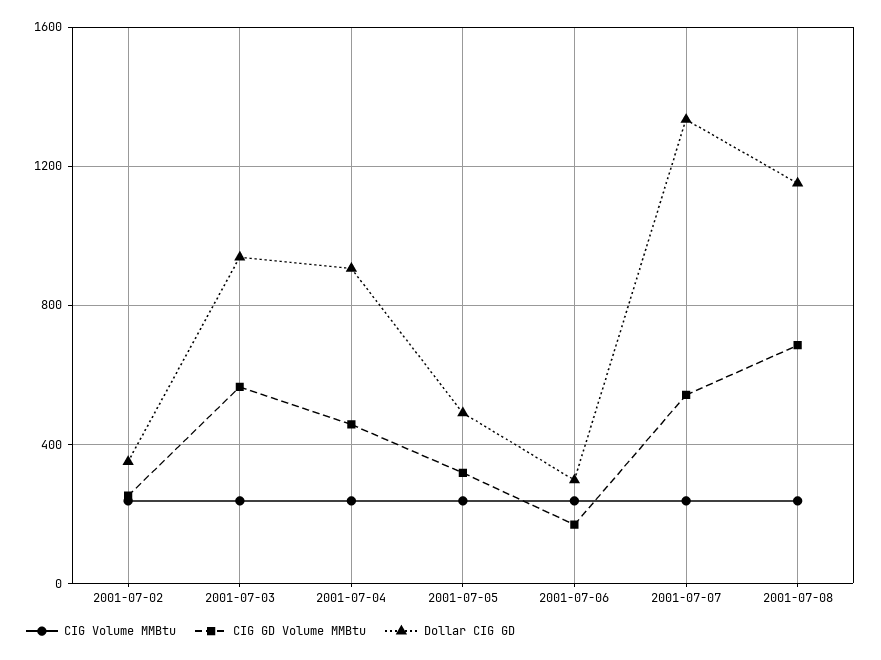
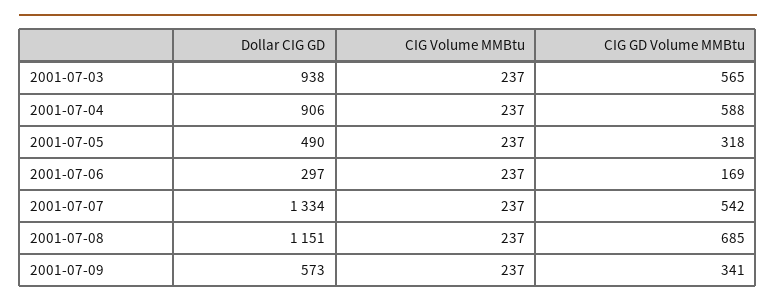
CIG Volume MMBtu, 2001-07-02: 250 -> none
CIG GD Volume MMBtu, 2001-07-02: 250 -> none
Dollar CIG GD, 2001-07-02: 350 -> none
CIG GD Volume MMBtu, 2001-07-04: 450 -> 588
Dollar CIG GD, 2001-07-09: none -> 573
CIG Volume MMBtu, 2001-07-09: none -> 237
CIG GD Volume MMBtu, 2001-07-09: none -> 341

